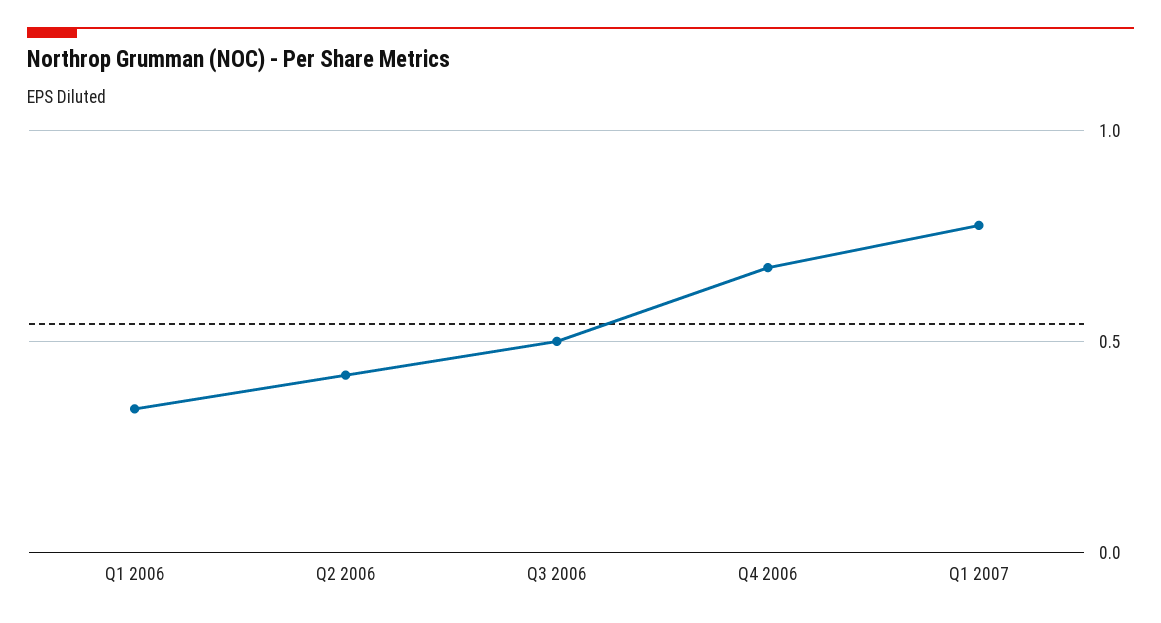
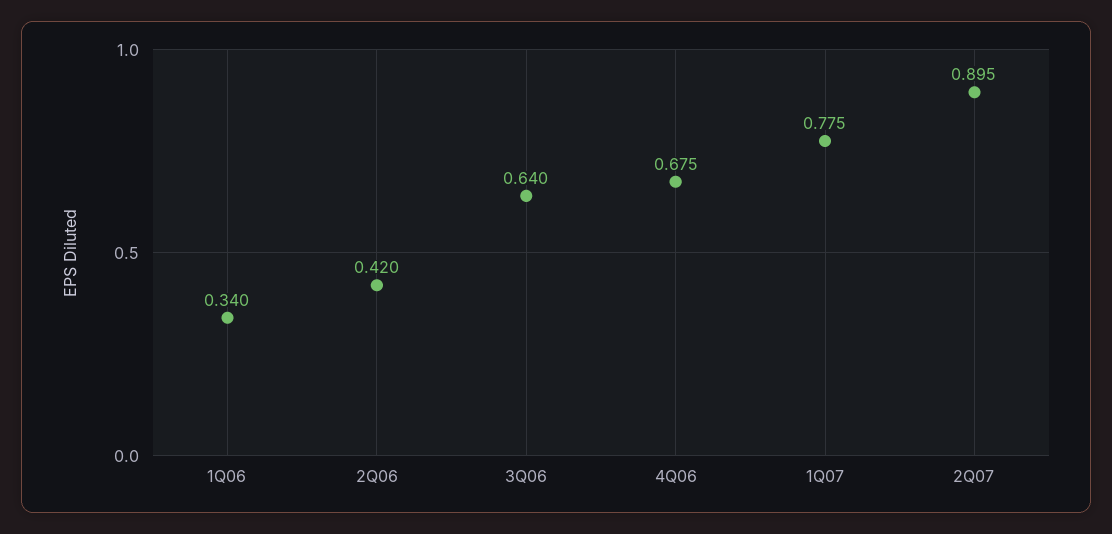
Q3 2006: 0.5 -> 0.64
2Q07: none -> 0.895

